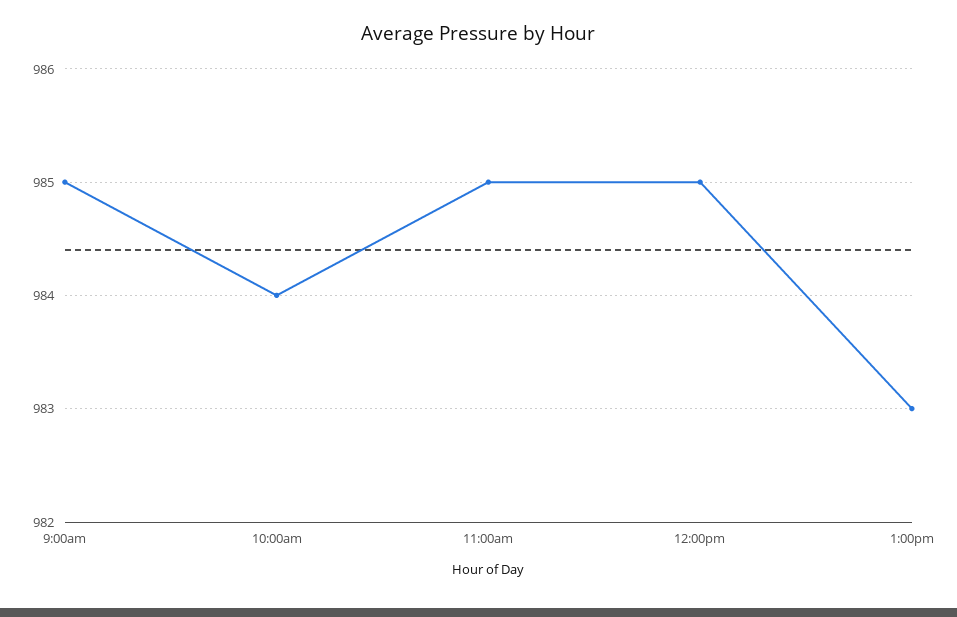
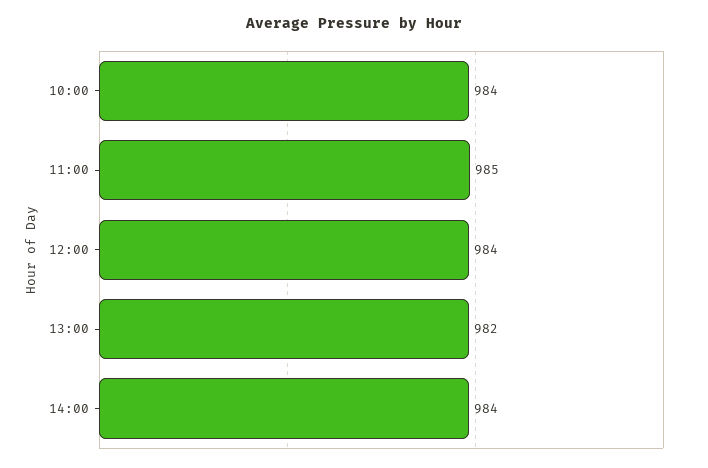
9:00am: 985 -> none
12:00pm: 985 -> 984
1:00pm: 983 -> 982
14:00: none -> 984

